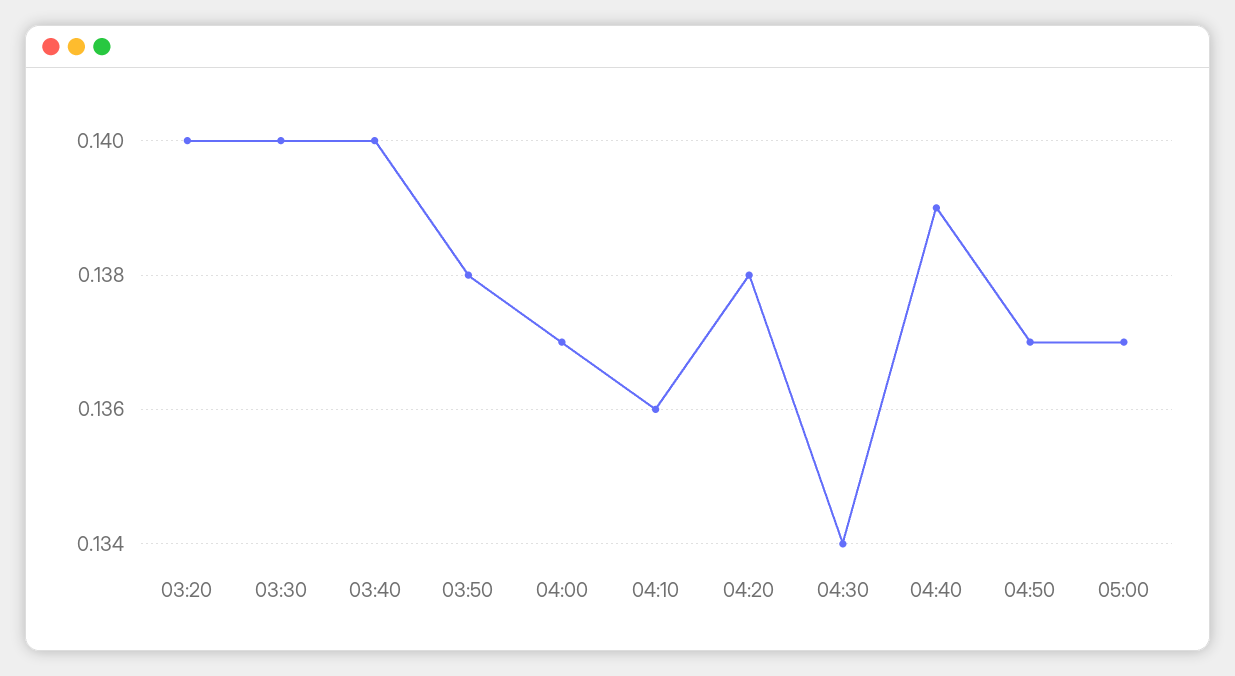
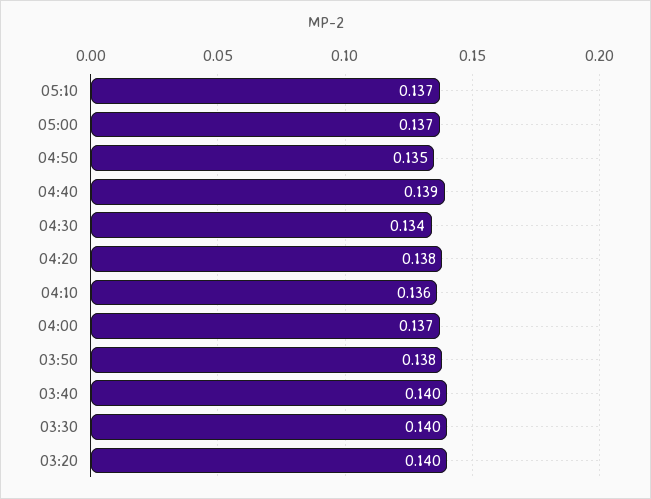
04:50: 0.137 -> 0.135
05:10: none -> 0.137

